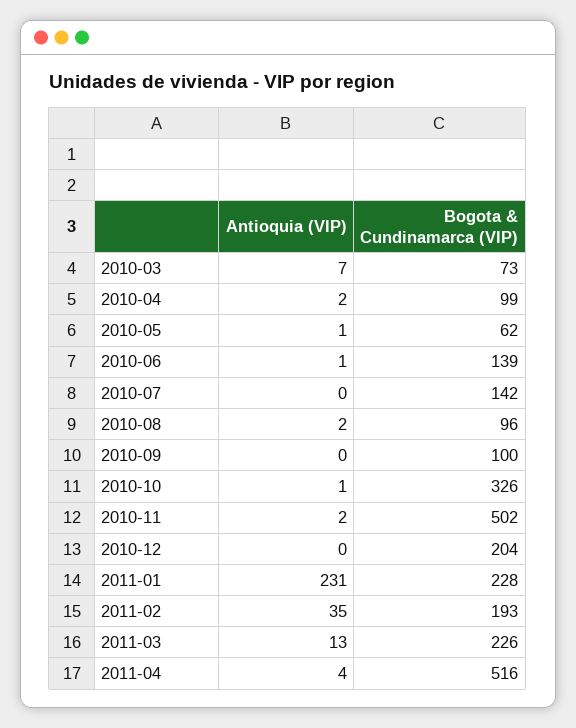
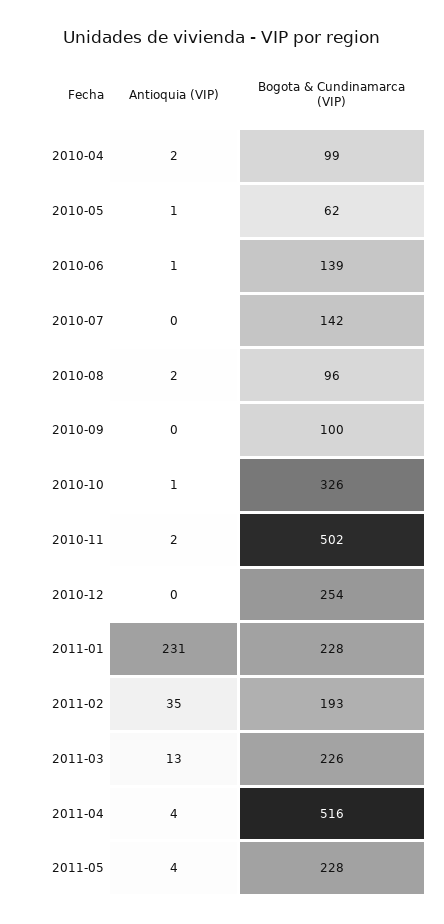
Antioquia (VIP), 2010-03: 7 -> none
Bogota & Cundinamarca (VIP), 2010-03: 73 -> none
Bogota & Cundinamarca (VIP), 2010-12: 204 -> 254
Antioquia (VIP), 2011-05: none -> 4
Bogota & Cundinamarca (VIP), 2011-05: none -> 228

